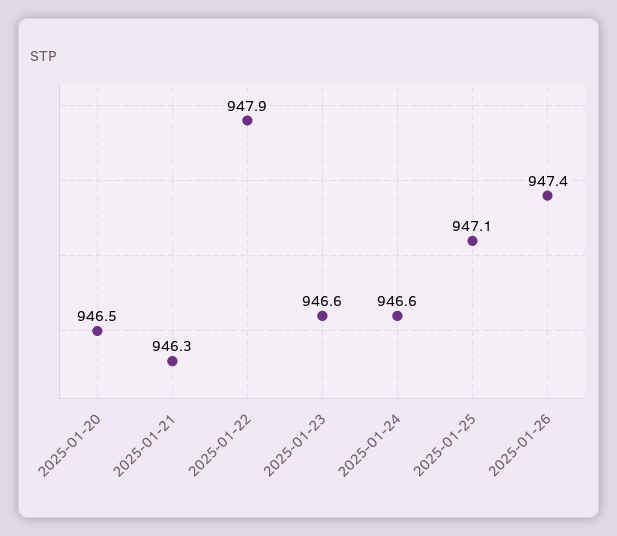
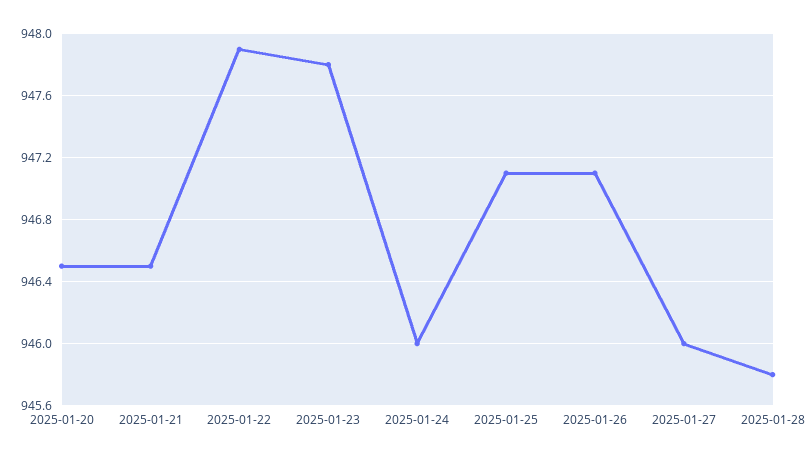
2025-01-21: 946.3 -> 946.5
2025-01-23: 946.6 -> 947.8
2025-01-24: 946.6 -> 946
2025-01-26: 947.4 -> 947.1
2025-01-27: none -> 946
2025-01-28: none -> 945.8

